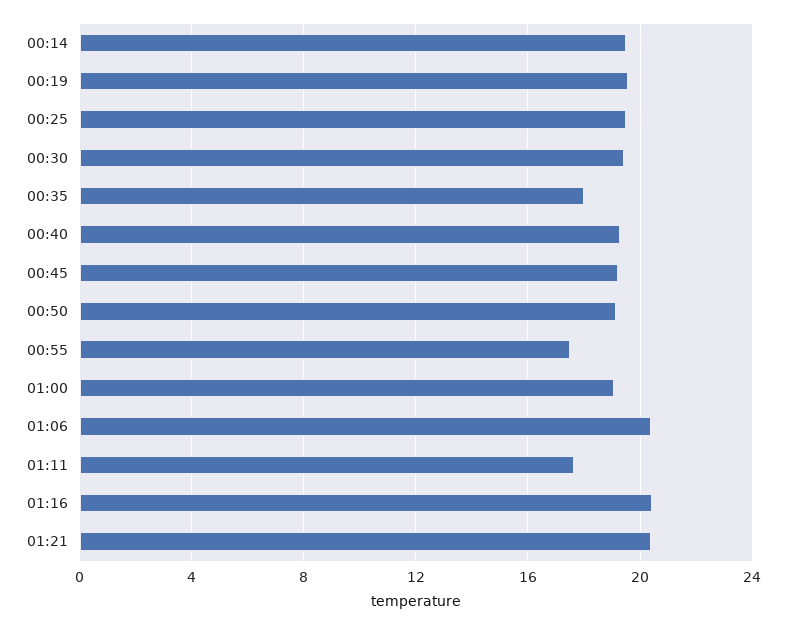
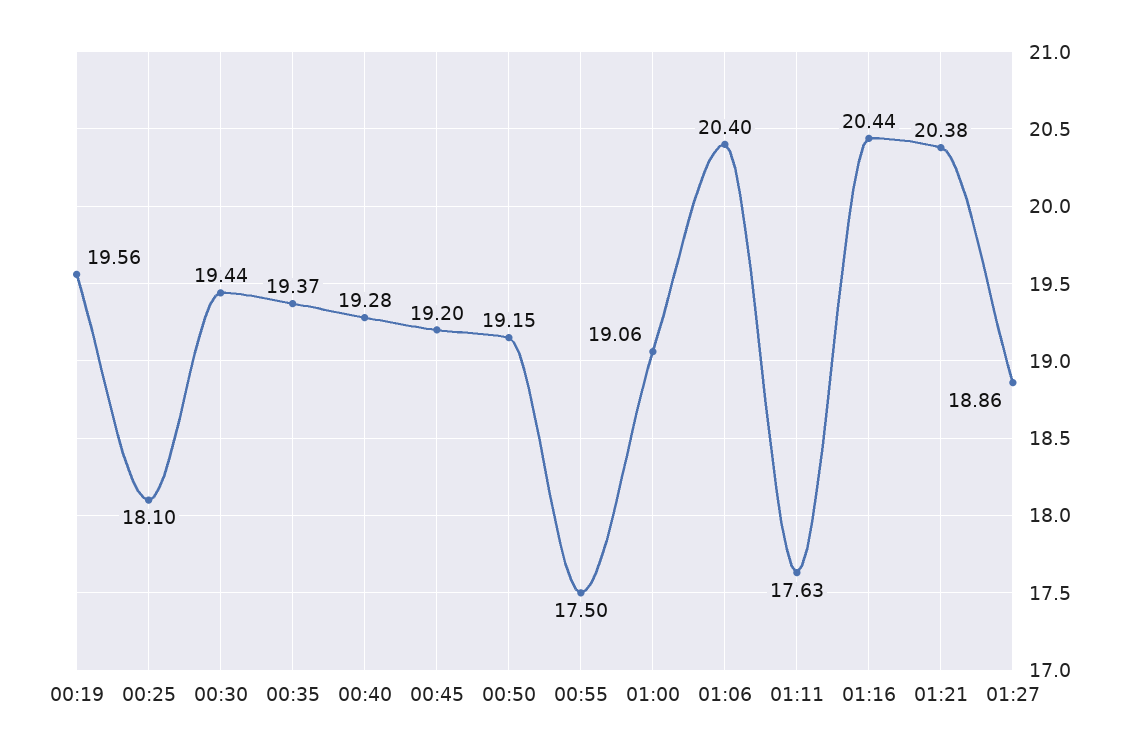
00:14: 19.5 -> none
00:25: 19.5 -> 18.1
00:35: 18 -> 19.37
01:27: none -> 18.86

